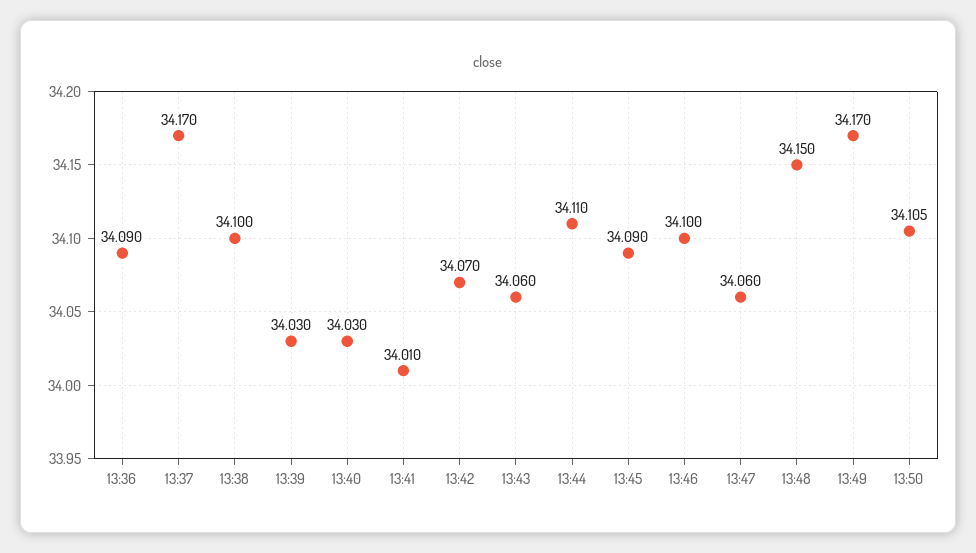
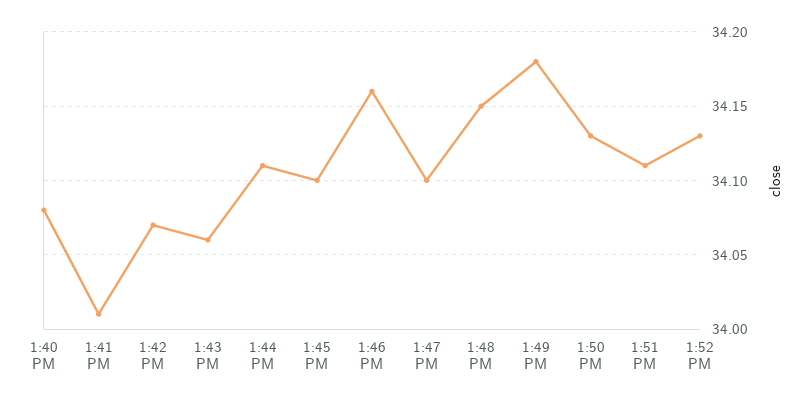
13:36: 34.09 -> none
13:37: 34.17 -> none
13:38: 34.1 -> none
13:39: 34.03 -> none
13:40: 34.03 -> 34.08
13:45: 34.09 -> 34.1
13:46: 34.1 -> 34.16
13:47: 34.06 -> 34.1
13:49: 34.17 -> 34.18
13:50: 34.105 -> 34.13
1:51 PM: none -> 34.11
1:52 PM: none -> 34.13

